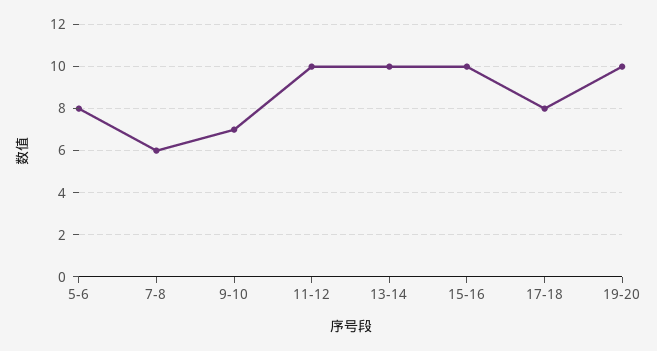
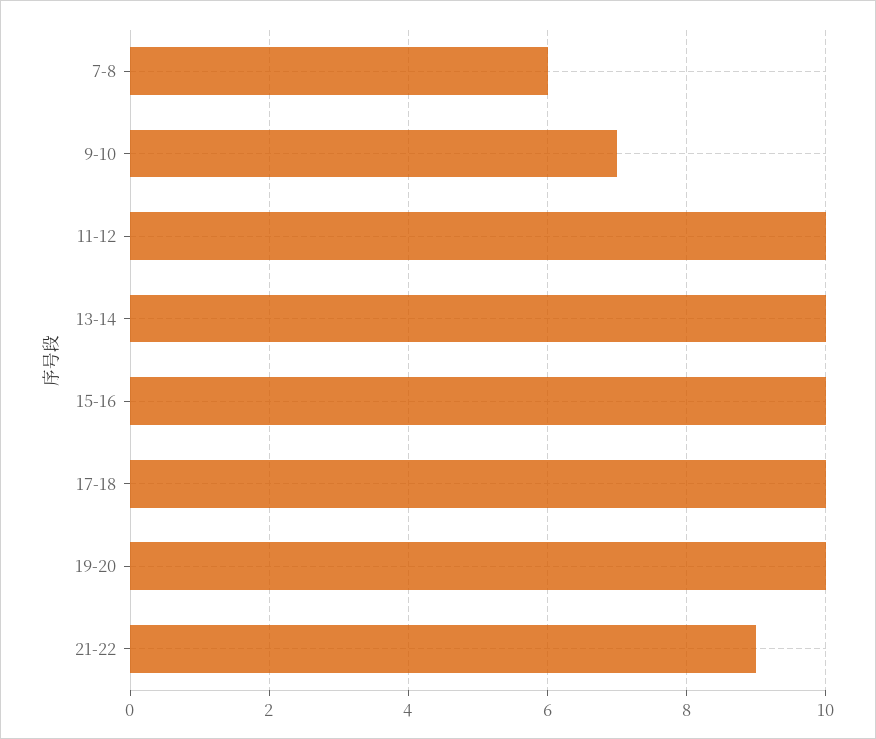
5-6: 8 -> none
17-18: 8 -> 10
21-22: none -> 9

